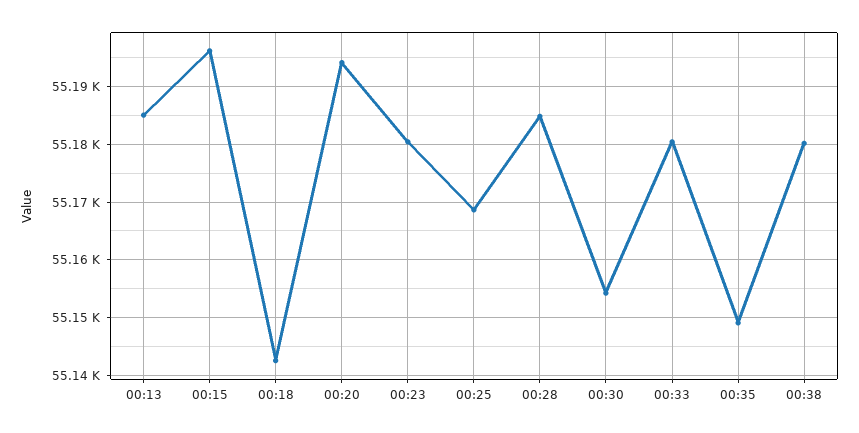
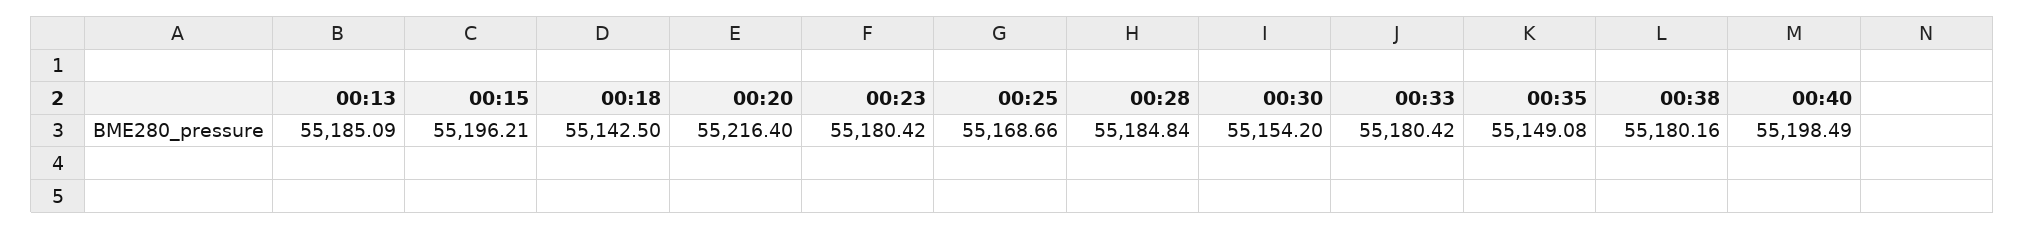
00:20: 55194 -> 55216.4
00:40: none -> 55198.49

